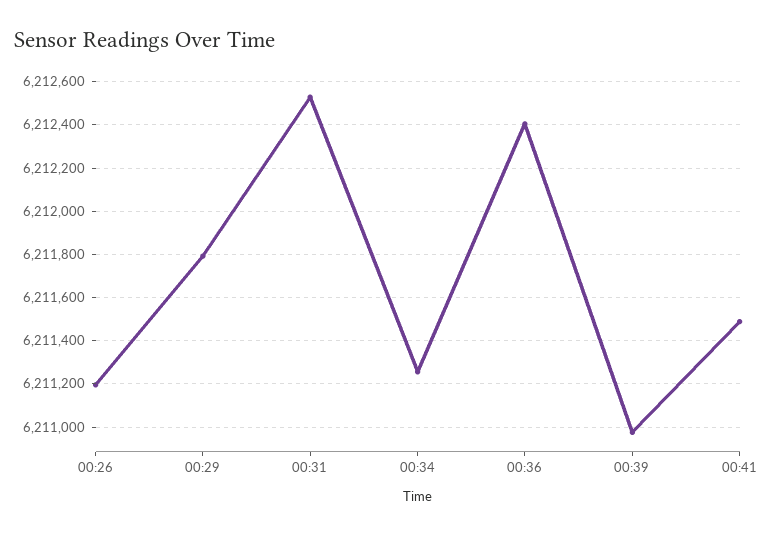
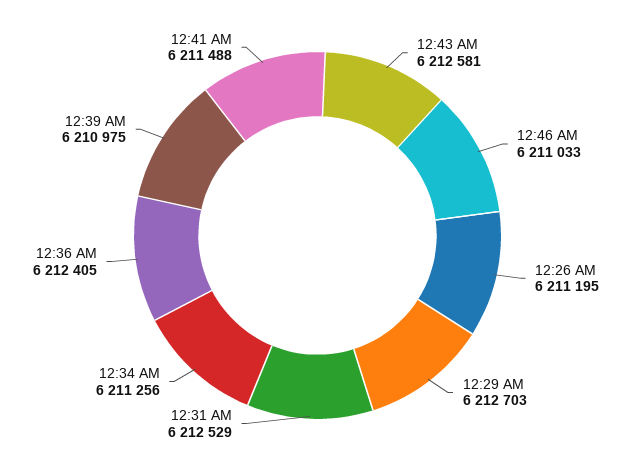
00:29: 6211800 -> 6212703
12:43 AM: none -> 6212581
12:46 AM: none -> 6211033

